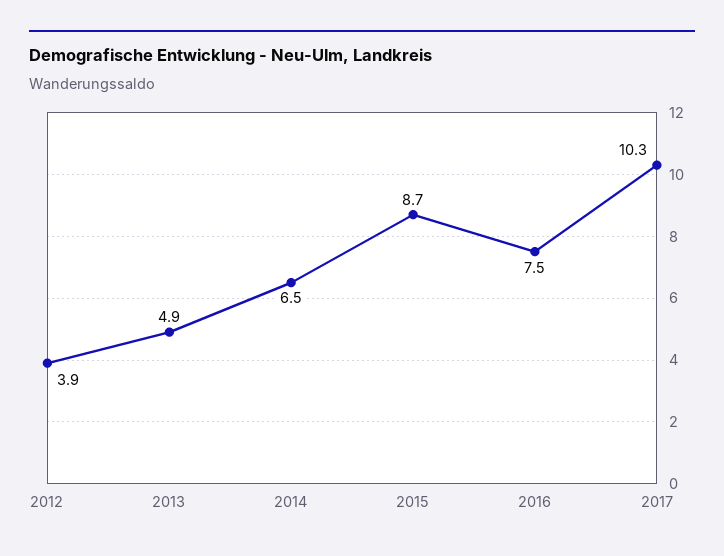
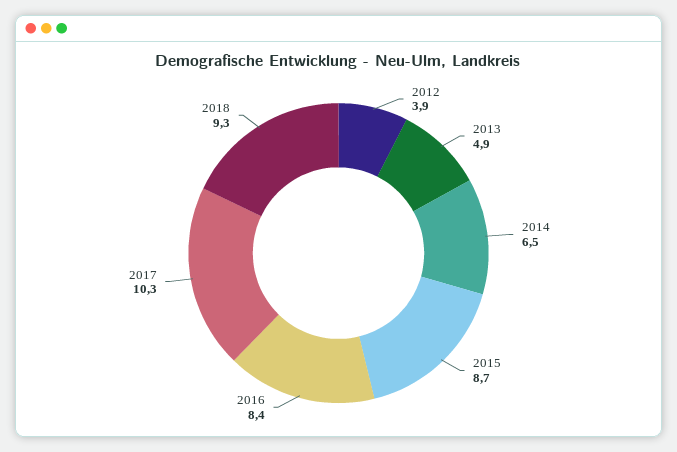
2016: 7.5 -> 8.4
2018: none -> 9.3

